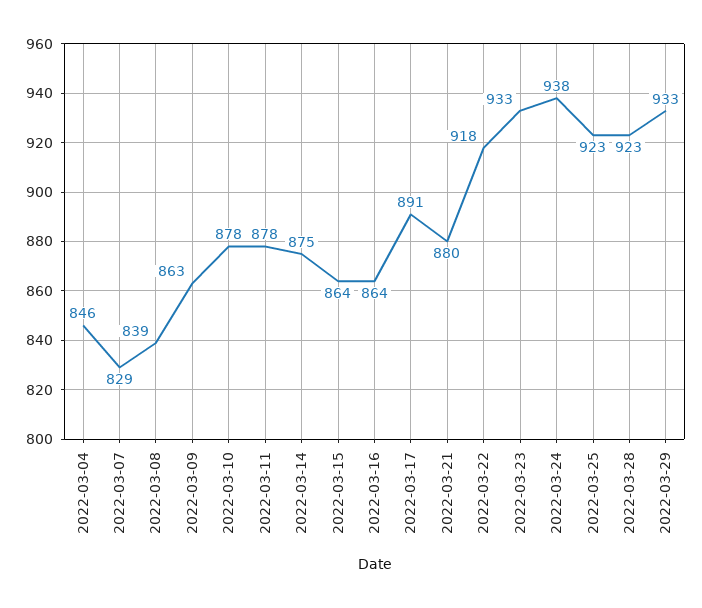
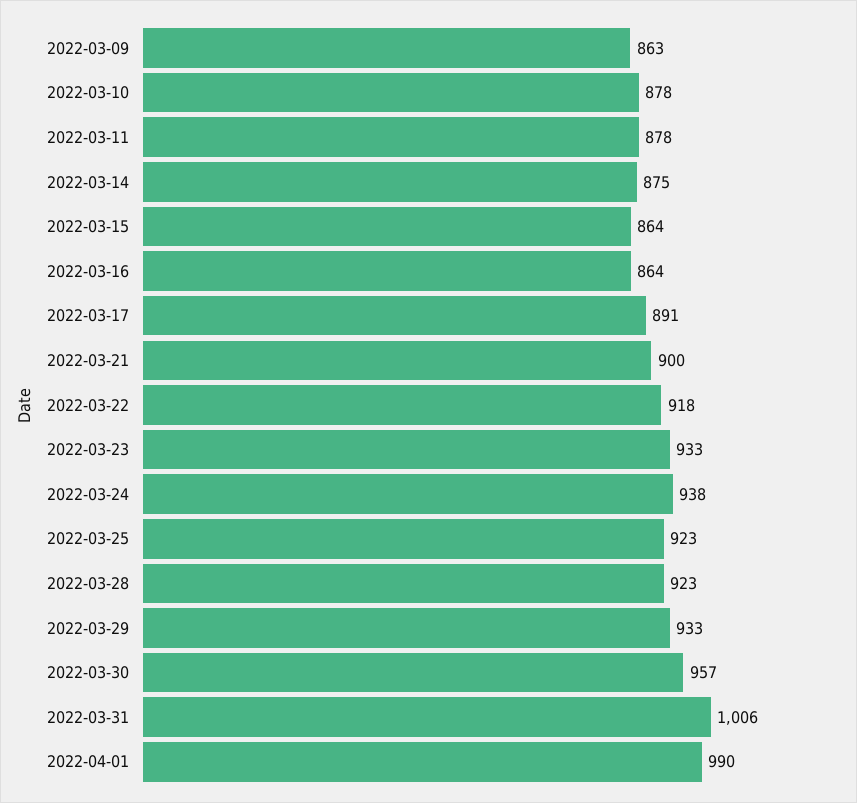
2022-03-04: 846 -> none
2022-03-07: 829 -> none
2022-03-08: 839 -> none
2022-03-21: 880 -> 900
2022-03-30: none -> 957
2022-03-31: none -> 1006
2022-04-01: none -> 990

